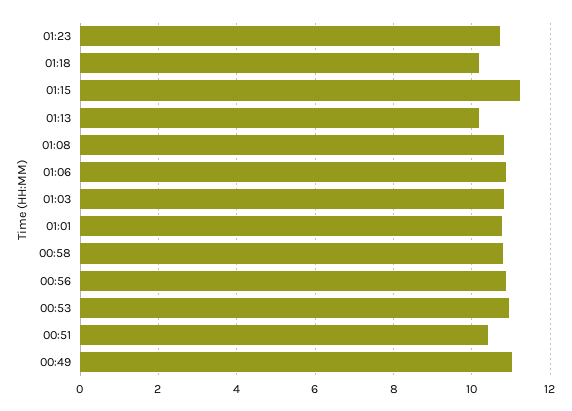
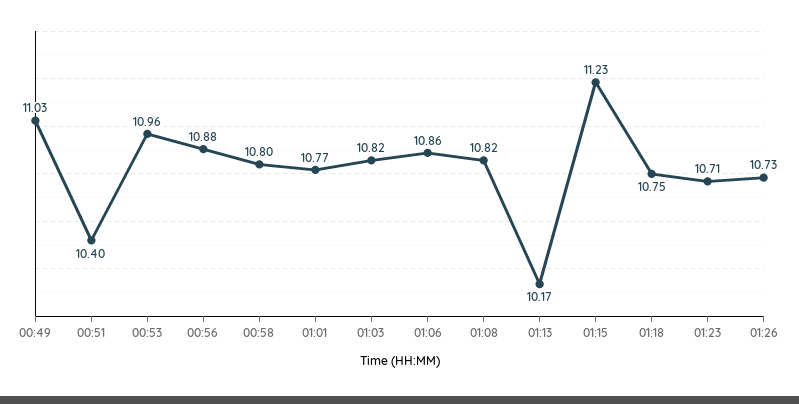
01:18: 10.2 -> 10.75
01:26: none -> 10.73

